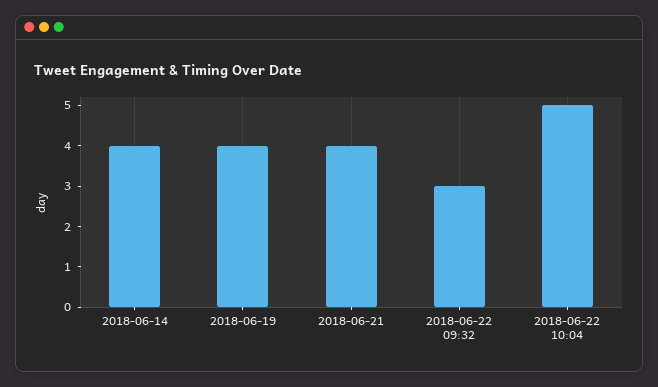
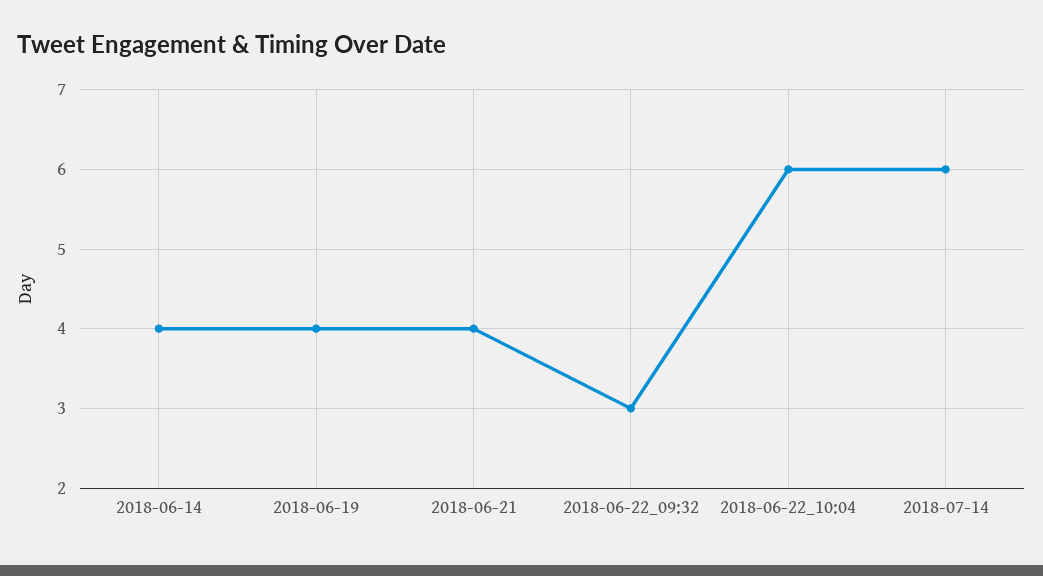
2018-06-22 10:04: 5 -> 6
2018-07-14: none -> 6

